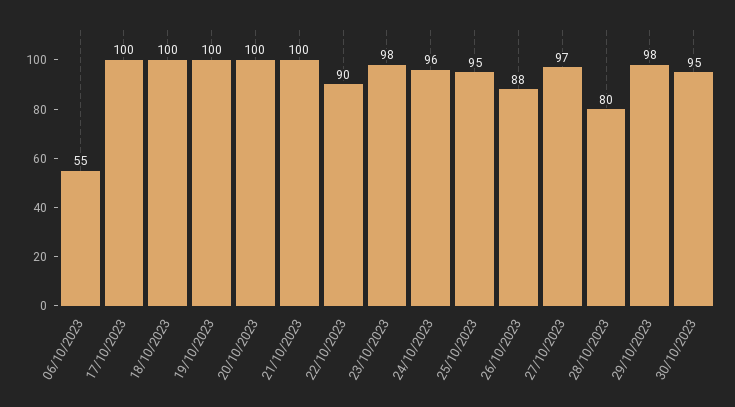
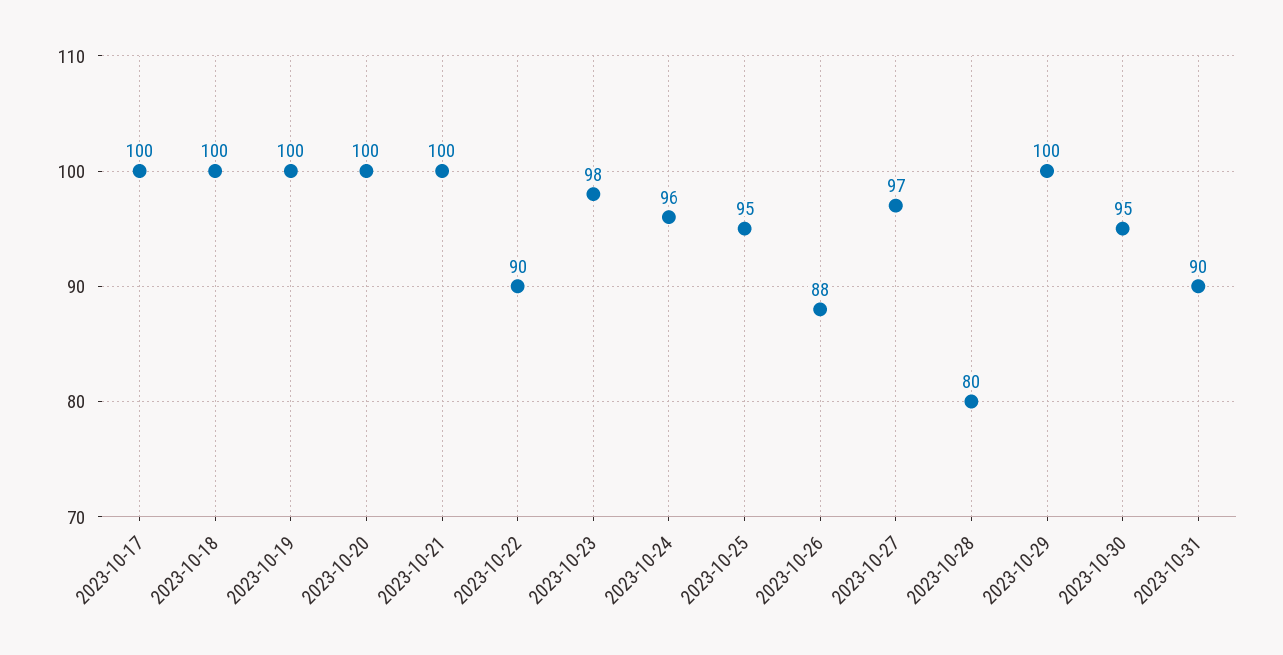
06/10/2023: 55 -> none
29/10/2023: 98 -> 100
2023-10-31: none -> 90

